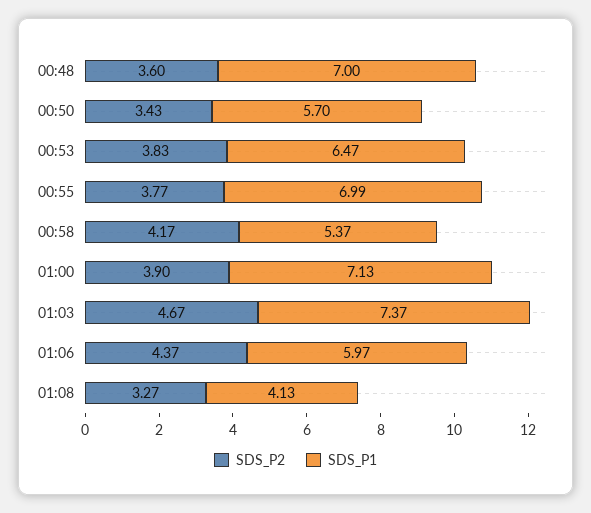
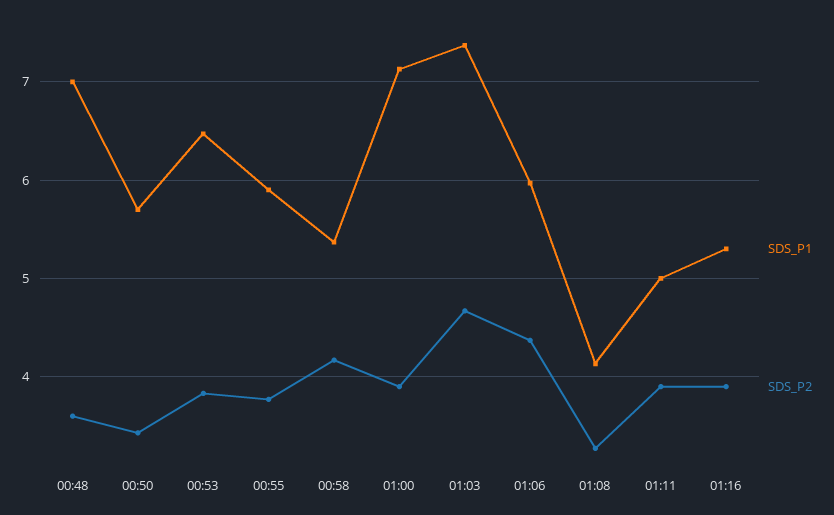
SDS_P1, 00:55: 6.99 -> 5.9
SDS_P1, 01:11: none -> 5
SDS_P2, 01:11: none -> 3.9
SDS_P1, 01:16: none -> 5.3
SDS_P2, 01:16: none -> 3.9

